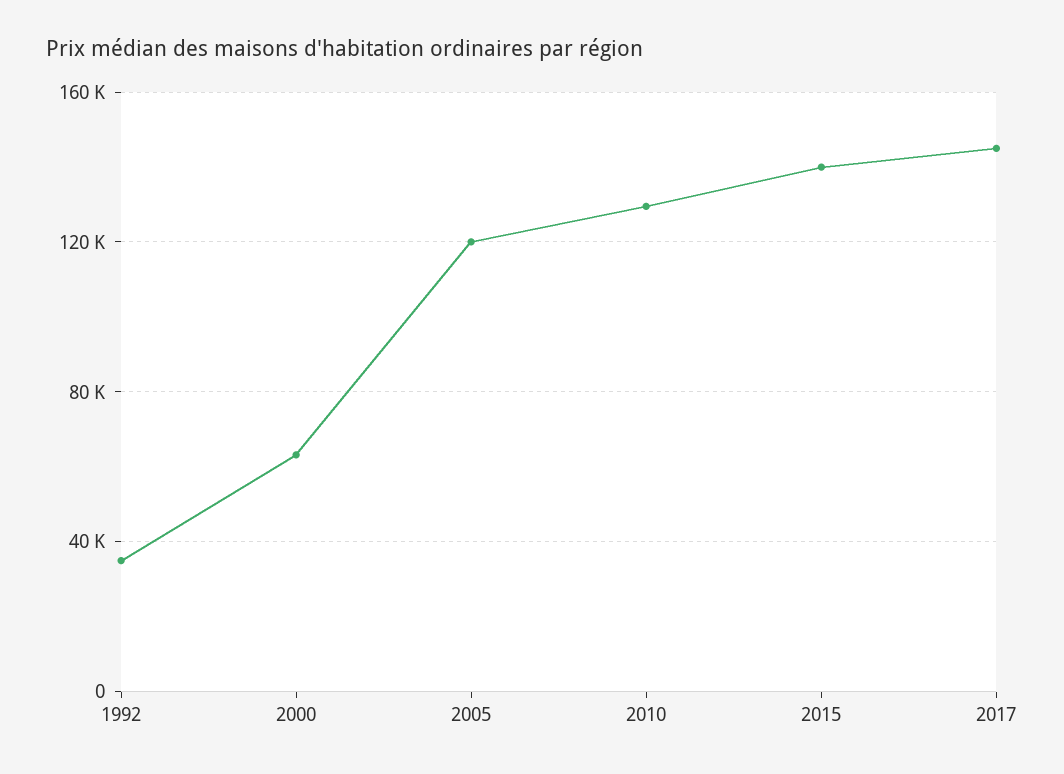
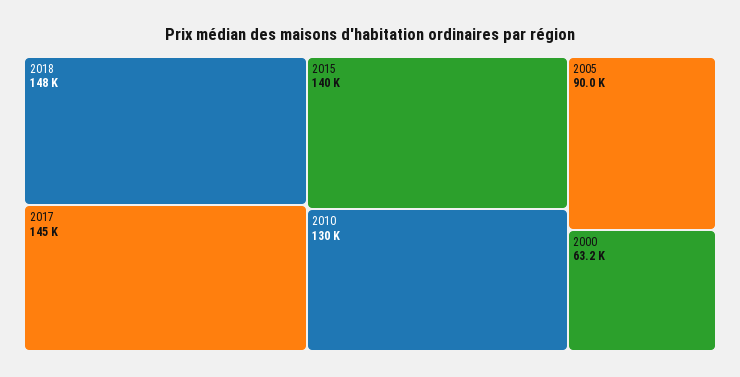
1992: 35000 -> none
2005: 120000 -> 90000
2018: none -> 148000

